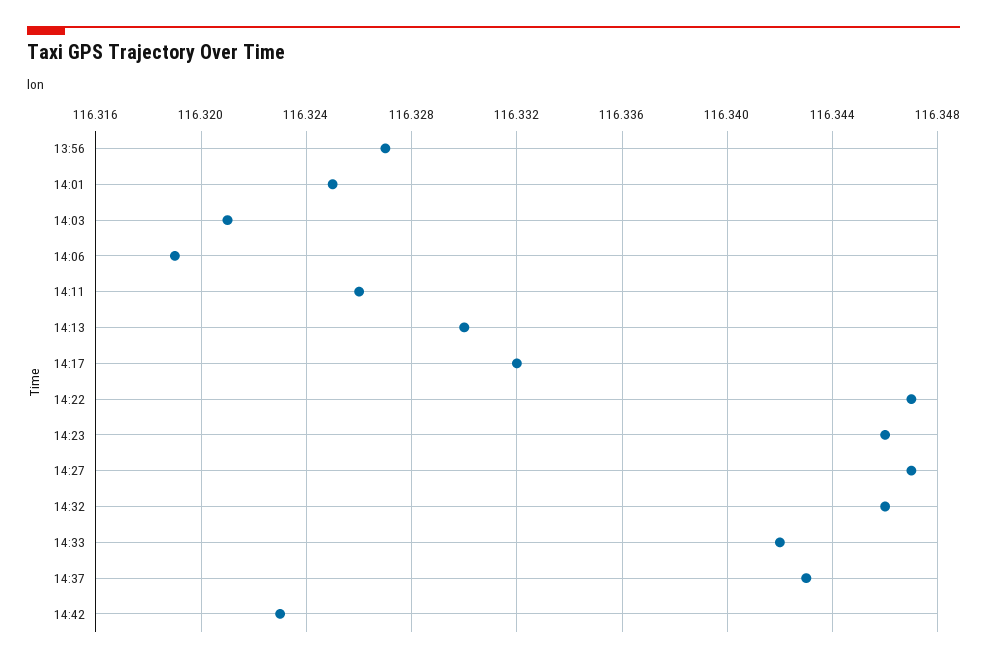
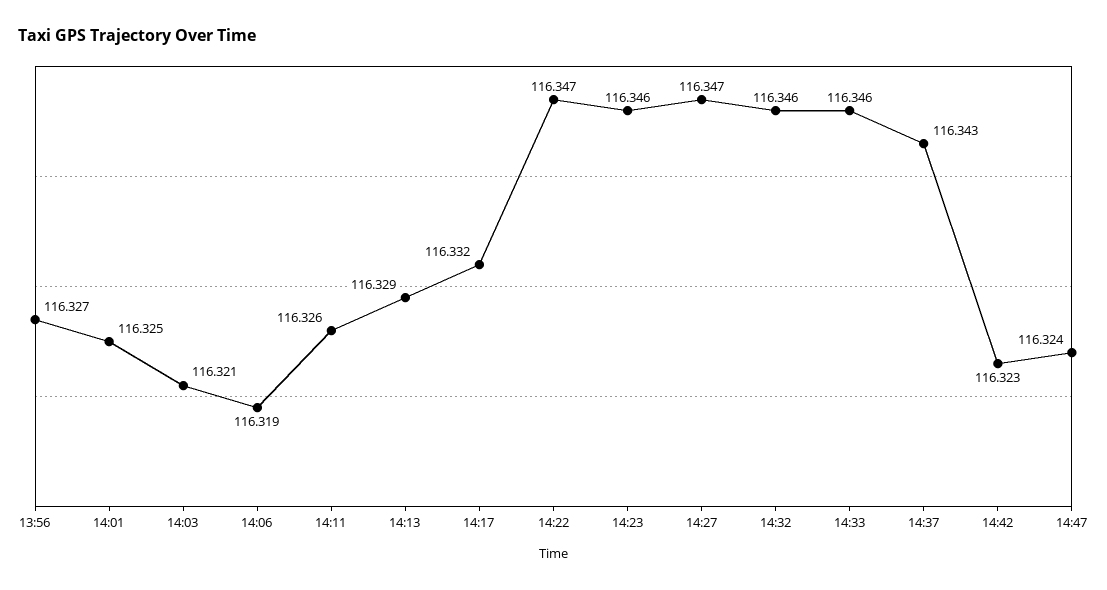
14:13: 116.33 -> 116.329
14:33: 116.342 -> 116.346
14:47: none -> 116.324

